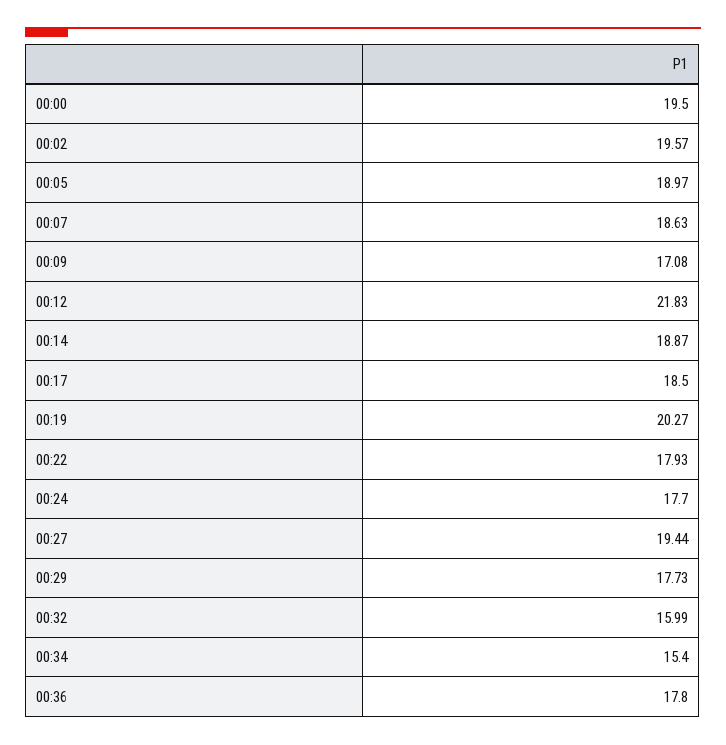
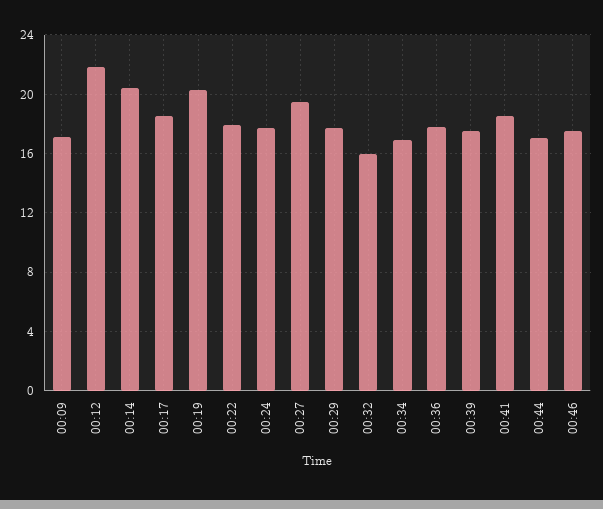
00:00: 19.5 -> none
00:02: 19.57 -> none
00:05: 18.97 -> none
00:07: 18.63 -> none
00:14: 18.87 -> 20.5
00:34: 15.4 -> 17
00:39: none -> 17.5
00:41: none -> 18.5
00:44: none -> 17
00:46: none -> 17.5

